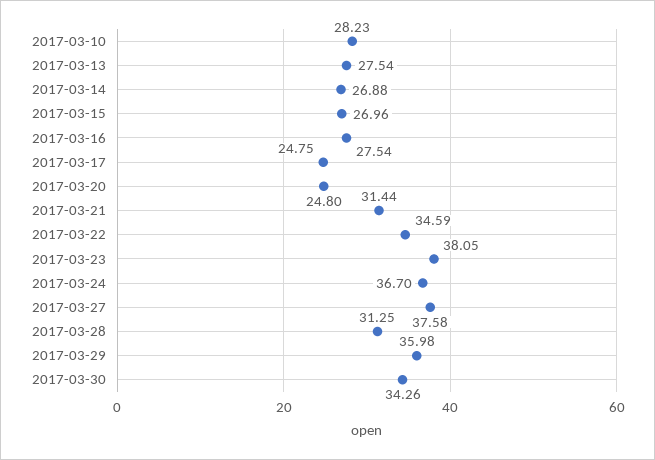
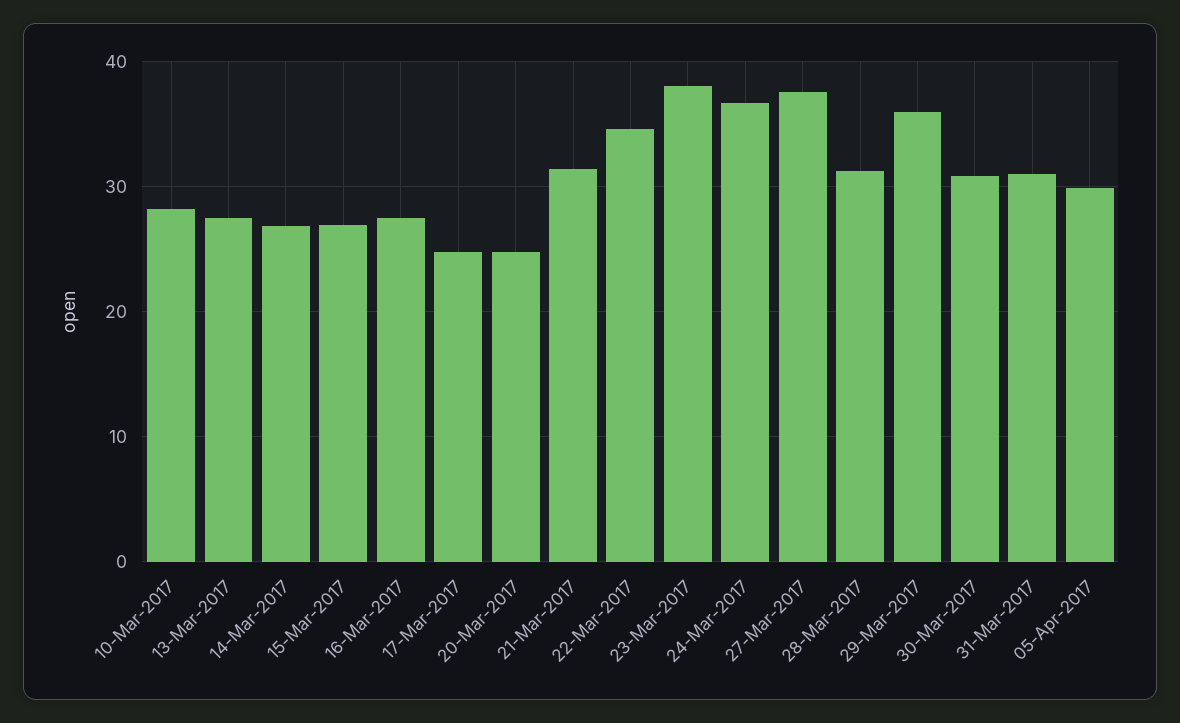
2017-03-30: 34.26 -> 31
31-Mar-2017: none -> 31
05-Apr-2017: none -> 30

